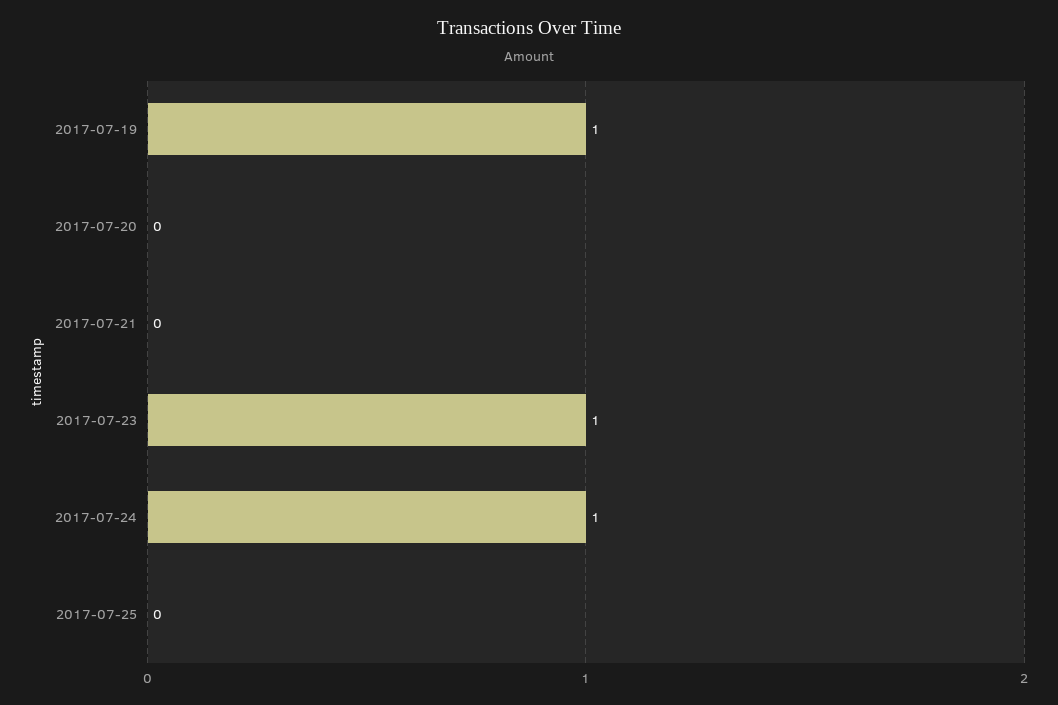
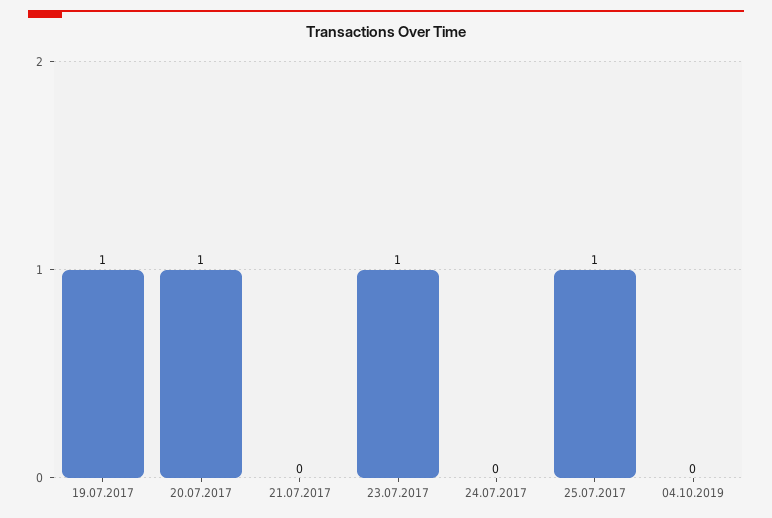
2017-07-20: 0 -> 1
2017-07-24: 1 -> 0
2017-07-25: 0 -> 1
04.10.2019: none -> 0

